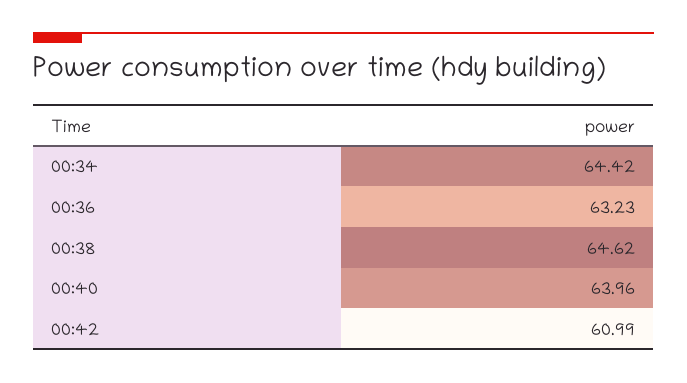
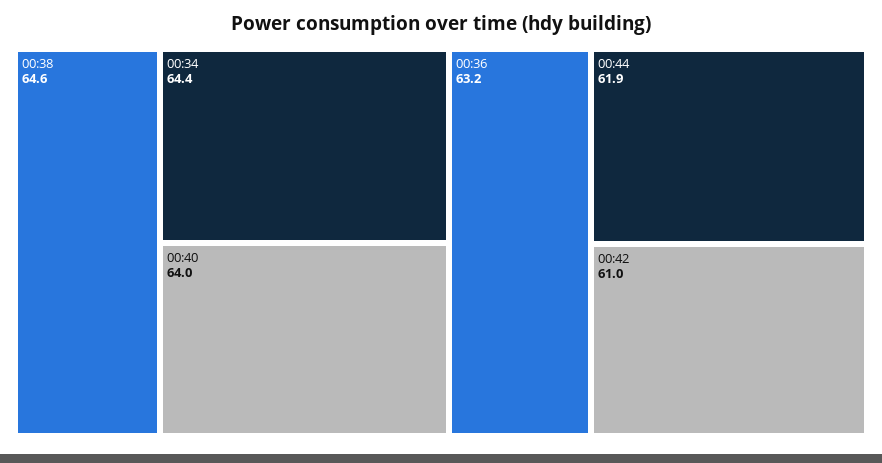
00:44: none -> 61.9

